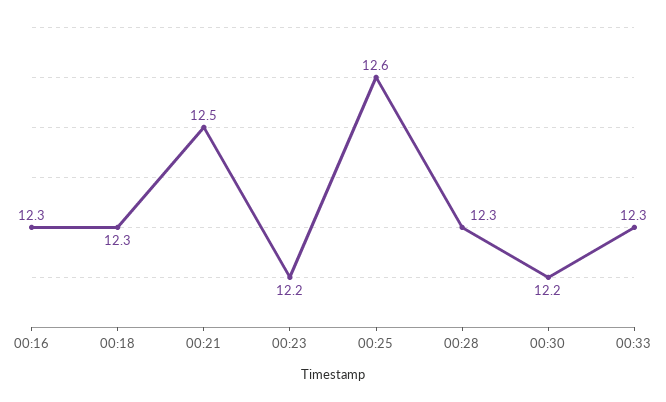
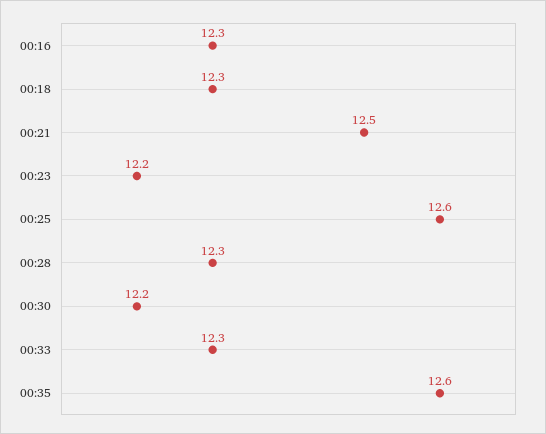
00:35: none -> 12.6

